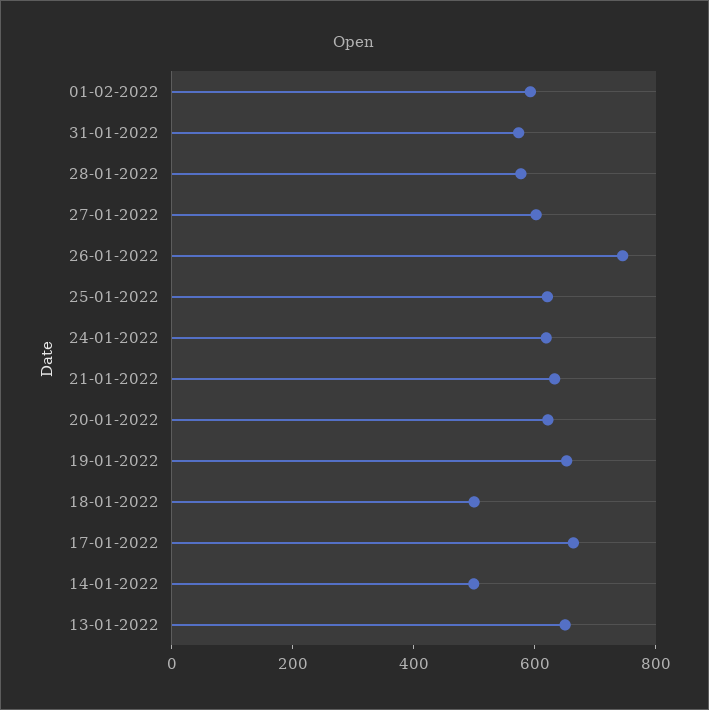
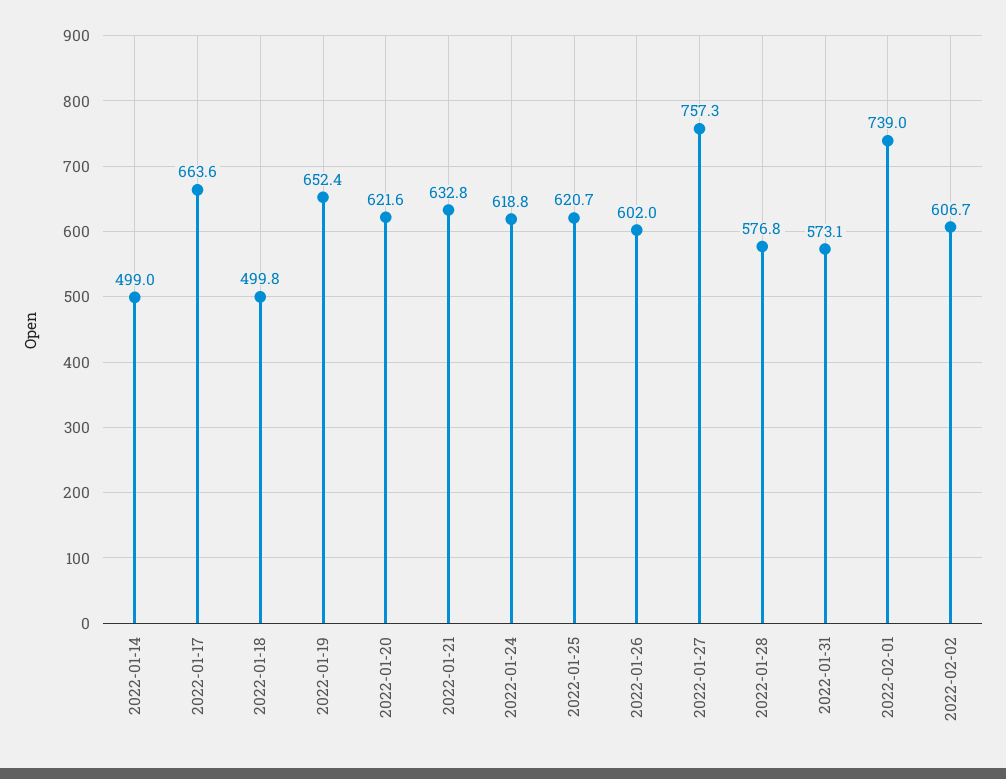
01-02-2022: 600 -> 739
27-01-2022: 600 -> 757.3
26-01-2022: 750 -> 602
13-01-2022: 650 -> none
2022-02-02: none -> 606.7

